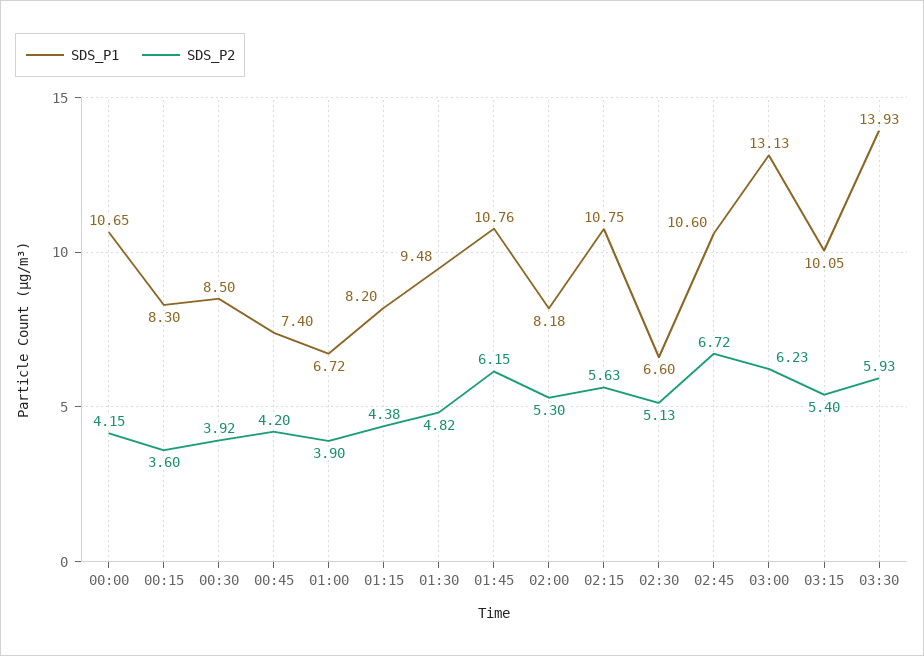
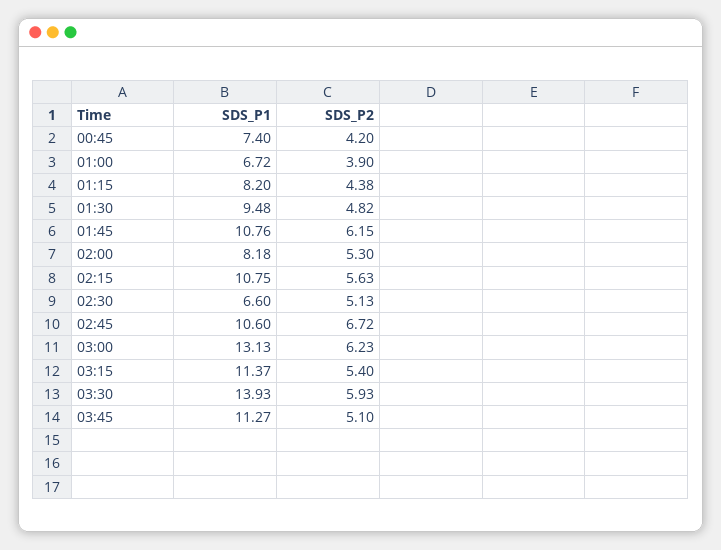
SDS_P1, 00:00: 10.65 -> none
SDS_P2, 00:00: 4.15 -> none
SDS_P1, 00:15: 8.3 -> none
SDS_P2, 00:15: 3.6 -> none
SDS_P1, 00:30: 8.5 -> none
SDS_P2, 00:30: 3.92 -> none
SDS_P1, 03:15: 10.05 -> 11.37
SDS_P1, 03:45: none -> 11.27
SDS_P2, 03:45: none -> 5.1

